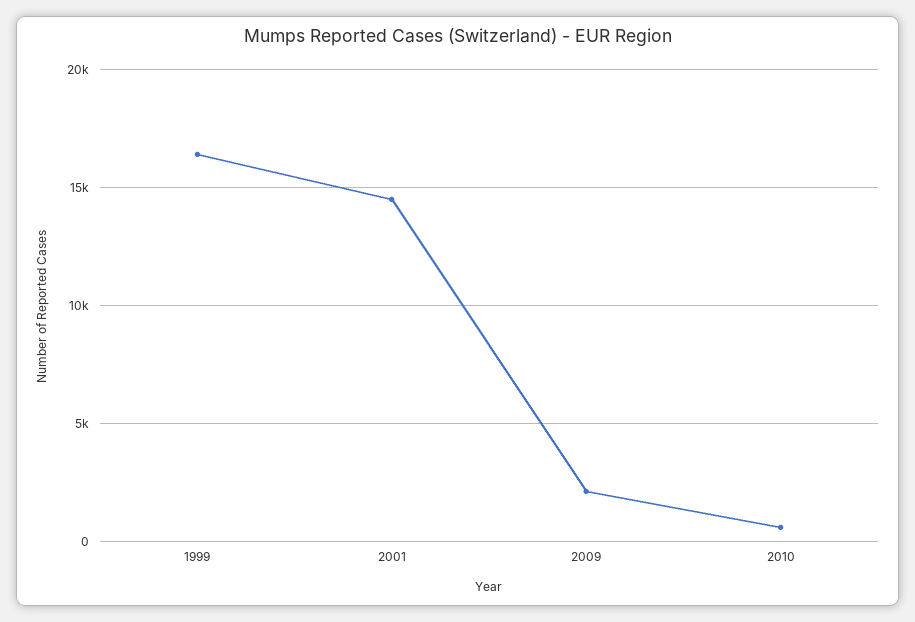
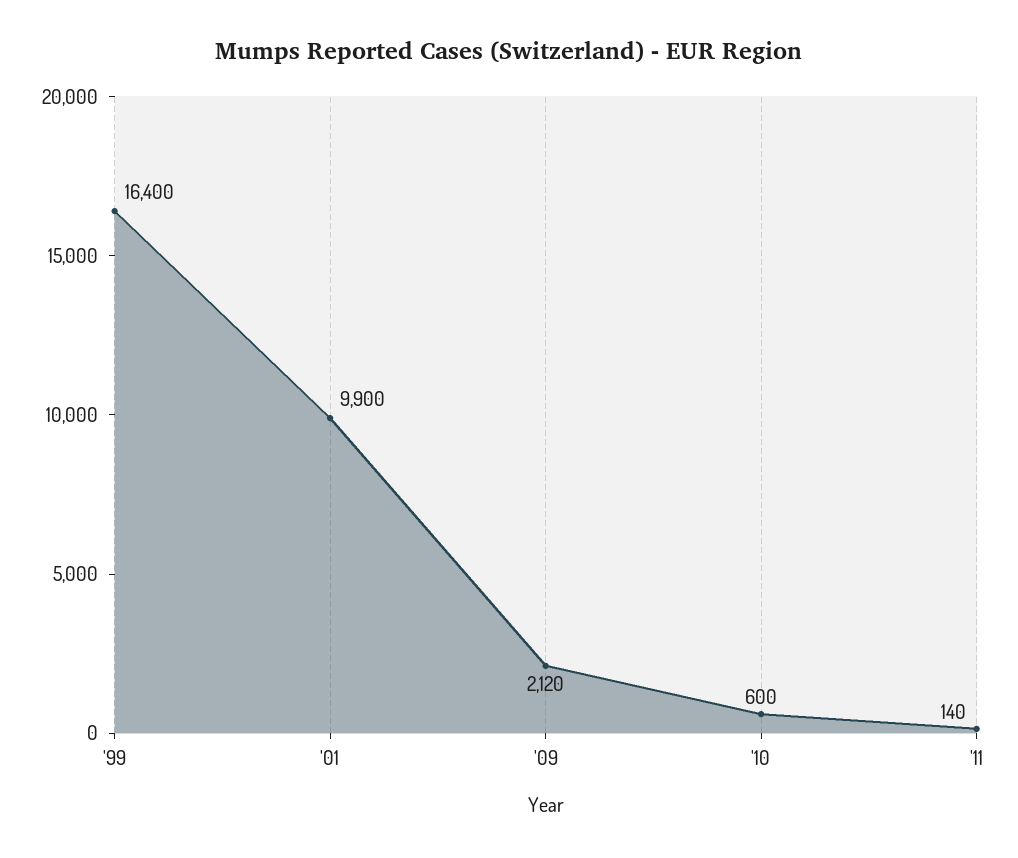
2001: 14500 -> 9900
'11: none -> 140

